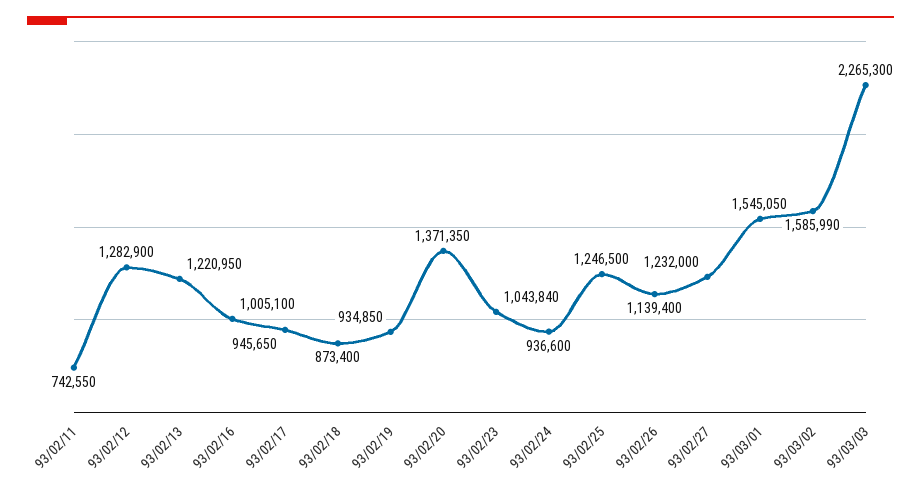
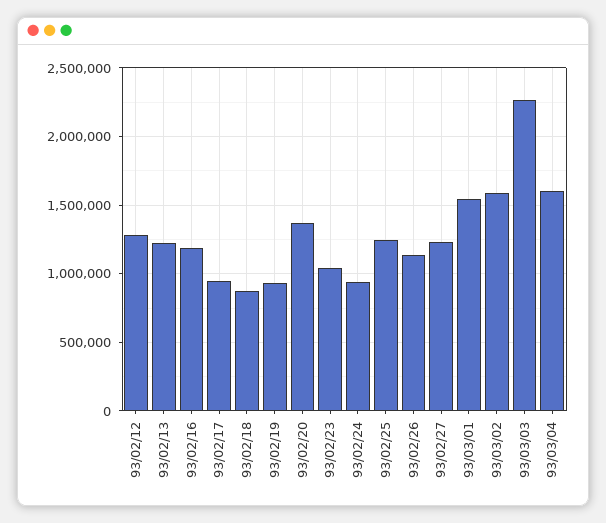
93/02/11: 742550 -> none
93/02/16: 1005100 -> 1200000
93/03/04: none -> 1600000

